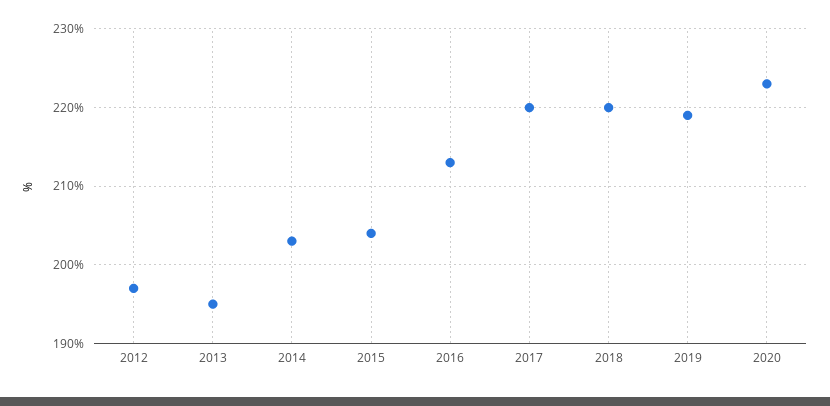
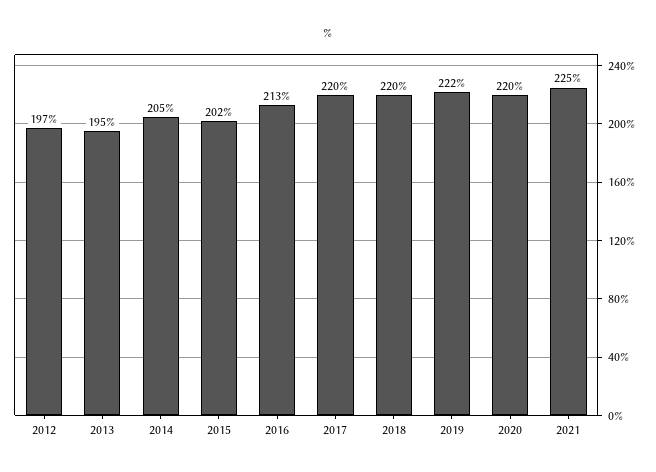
2014: 203 -> 205
2015: 204 -> 202
2019: 219 -> 222
2020: 223 -> 220
2021: none -> 225

